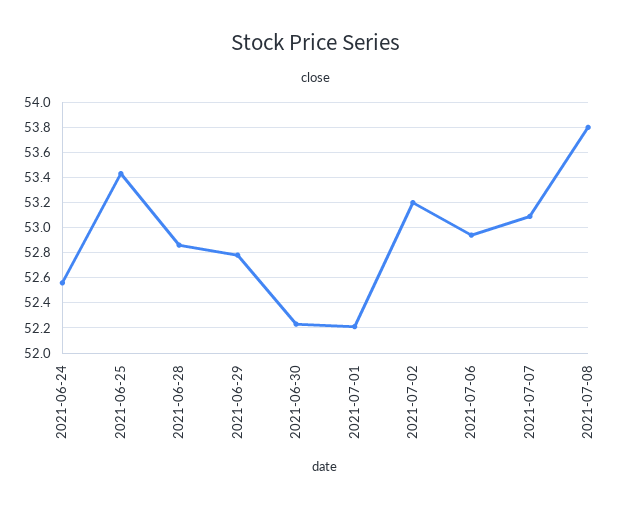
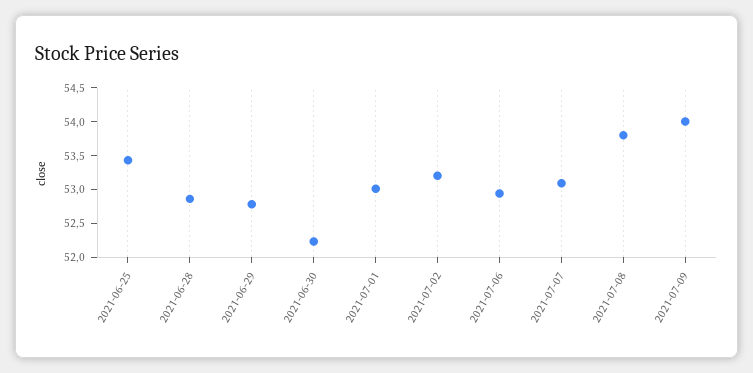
2021-06-24: 52.55 -> none
2021-07-01: 52.2 -> 53
2021-07-09: none -> 54

